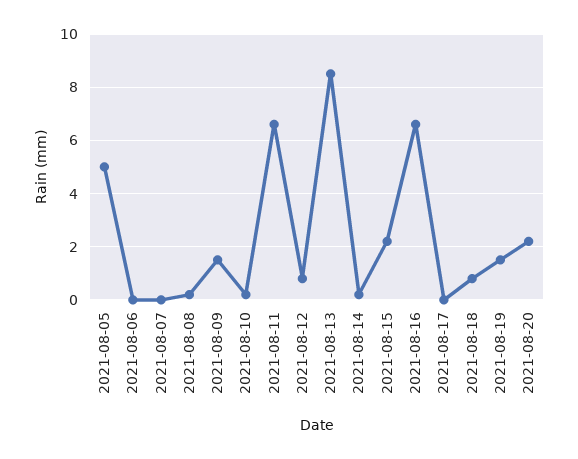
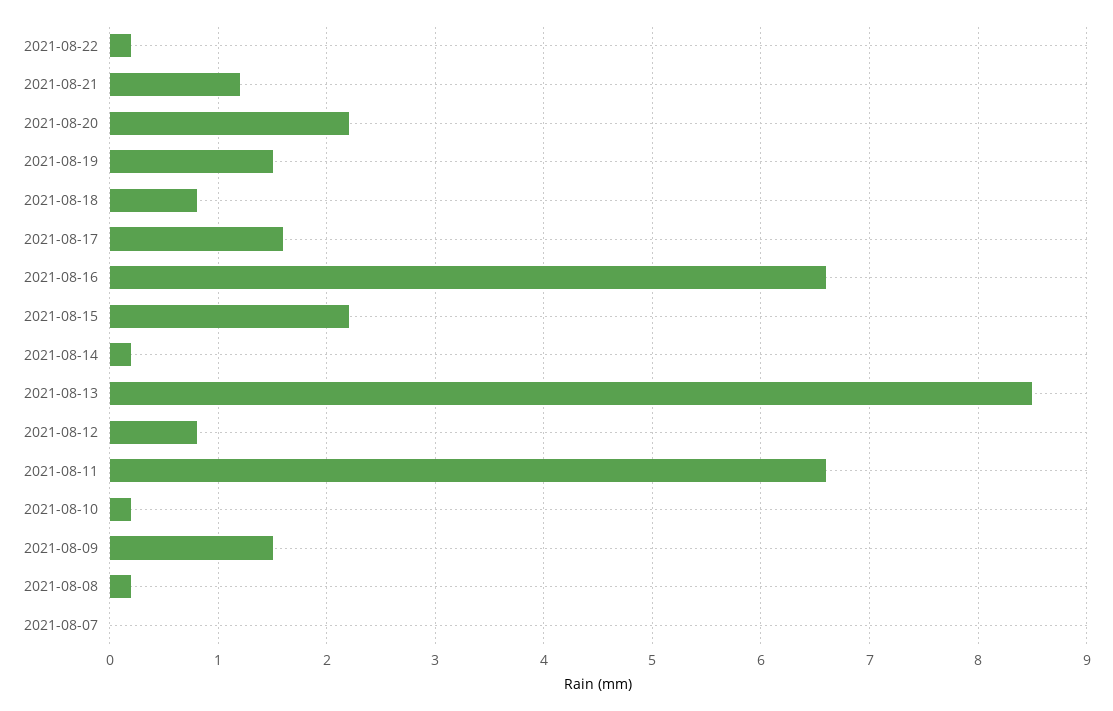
2021-08-05: 5 -> none
2021-08-06: 0 -> none
2021-08-17: 0 -> 1.6
2021-08-22: none -> 0.2
2021-08-21: none -> 1.2

